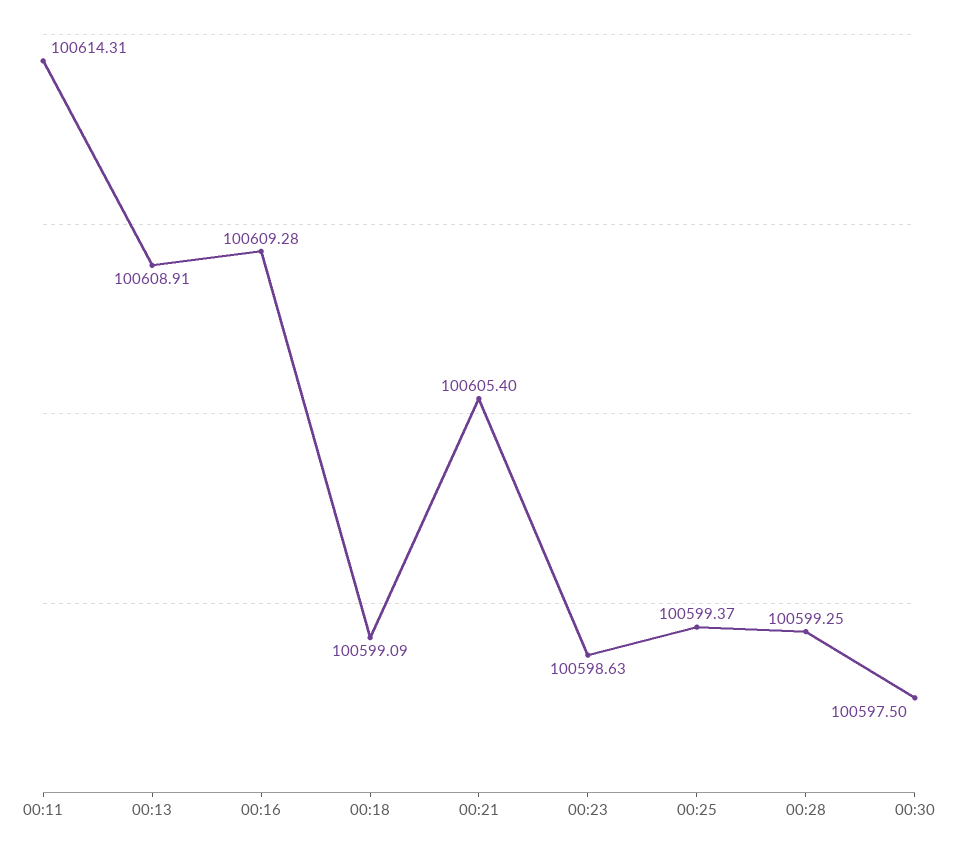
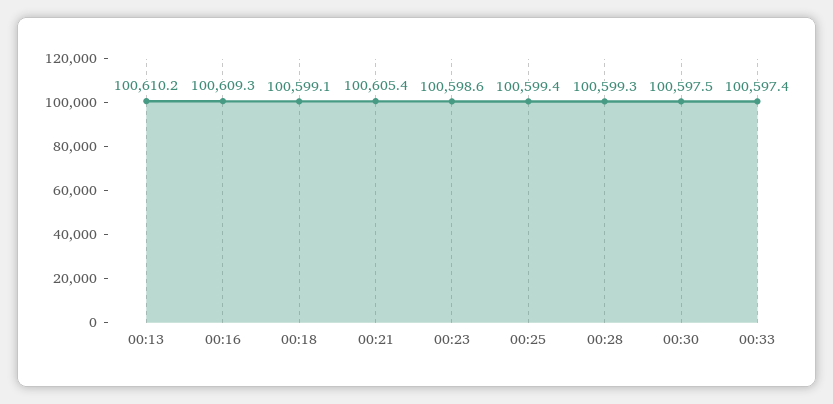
00:11: 100614.31 -> none
00:13: 100608.91 -> 100610.2
00:33: none -> 100597.4

